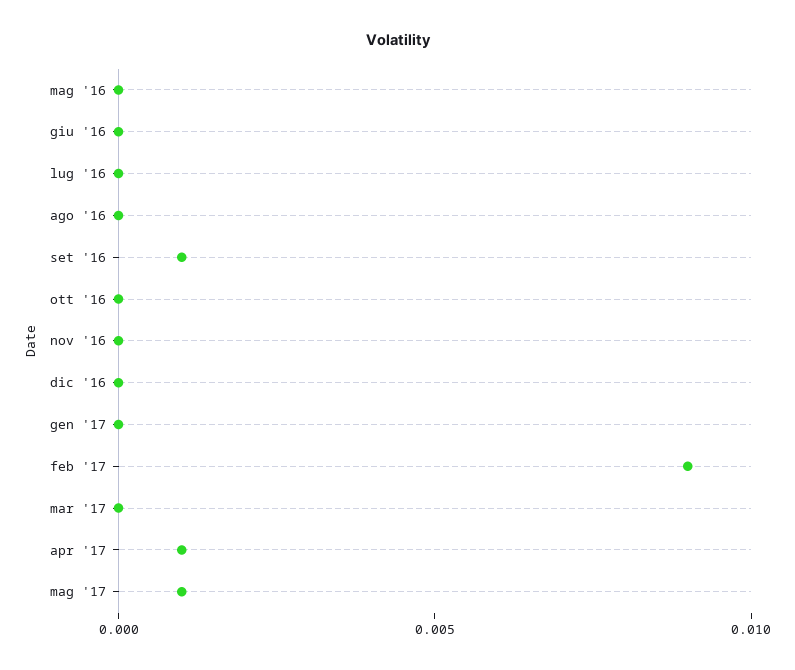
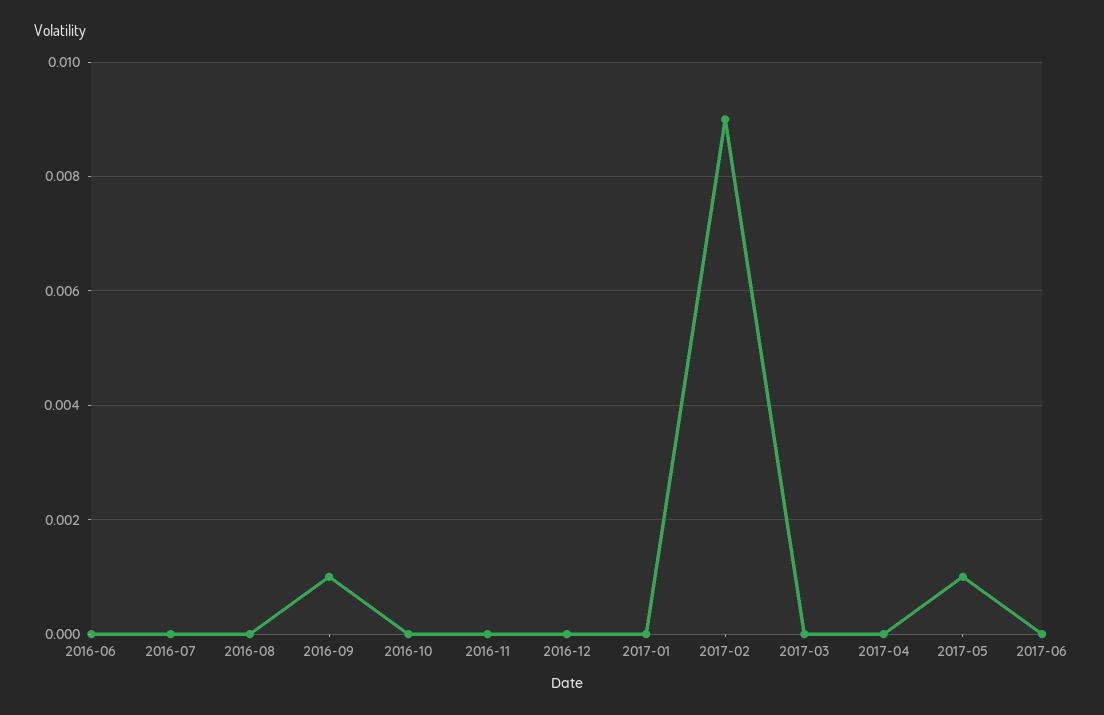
mag '16: 0 -> none
apr '17: 0.001 -> 0
2017-06: none -> 0

